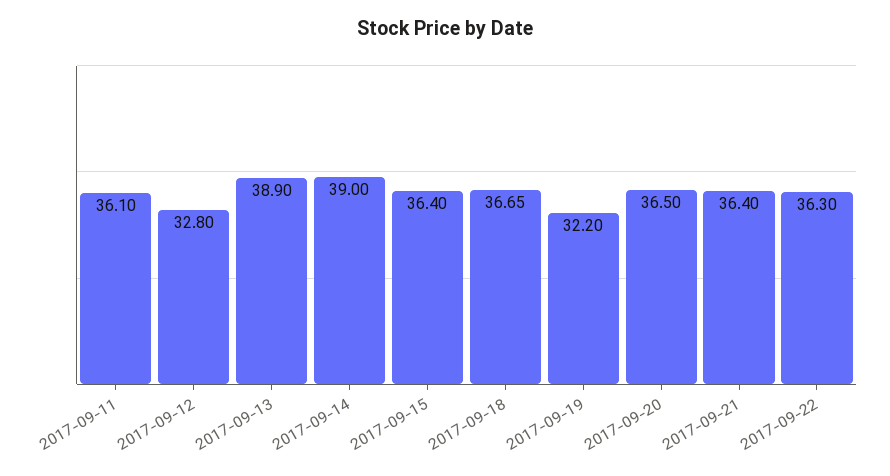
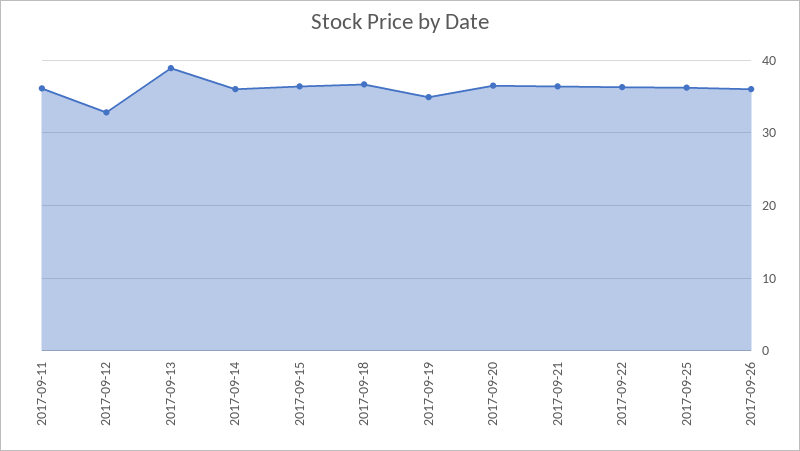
2017-09-14: 39 -> 36
2017-09-19: 32.2 -> 35
2017-09-25: none -> 36
2017-09-26: none -> 36

